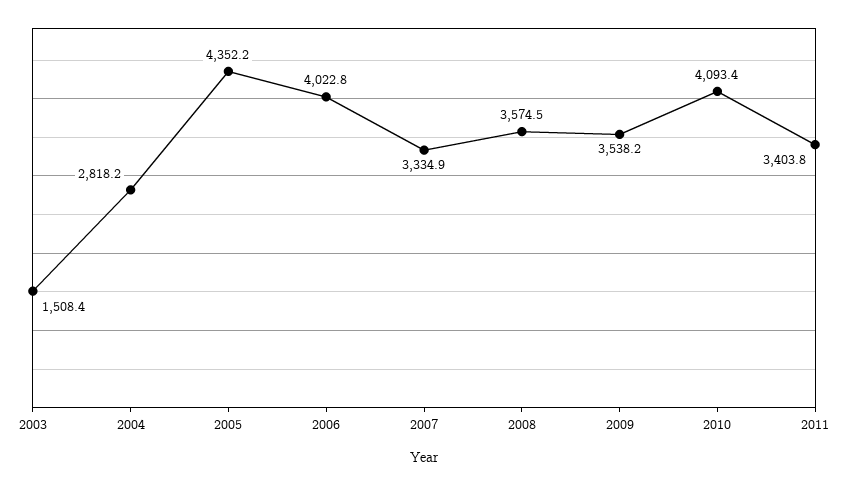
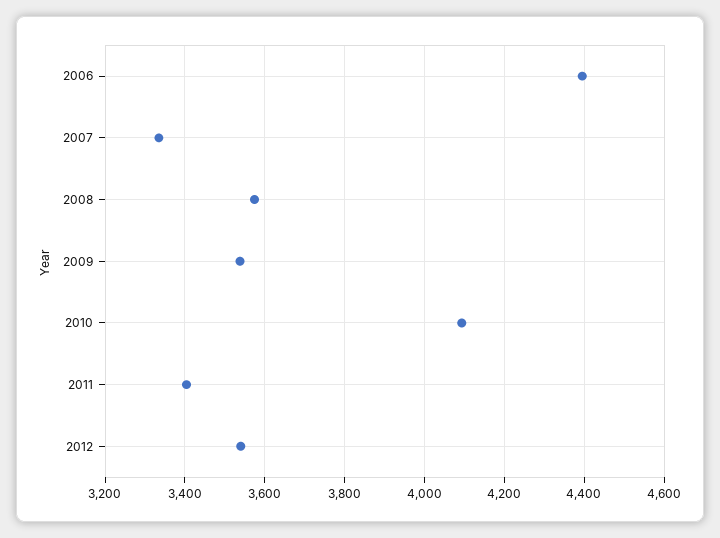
2003: 1508.4 -> none
2004: 2818.2 -> none
2005: 4352.2 -> none
2006: 4022.8 -> 4400
2012: none -> 3540

